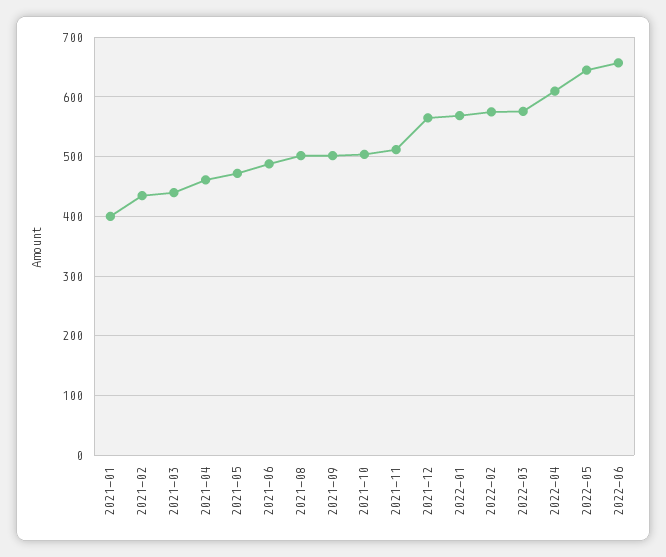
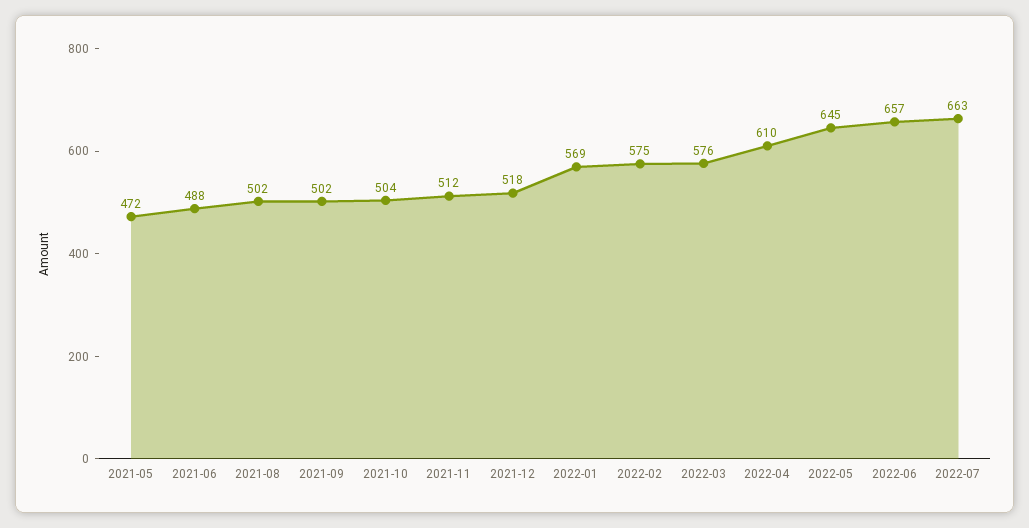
2021-01: 400 -> none
2021-02: 440 -> none
2021-03: 440 -> none
2021-04: 460 -> none
2021-12: 560 -> 518
2022-07: none -> 663

